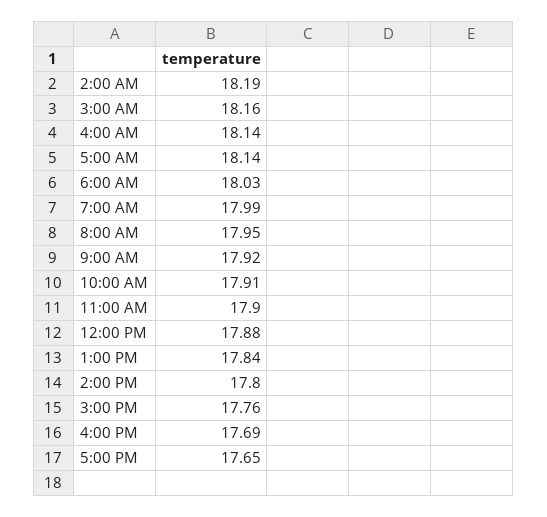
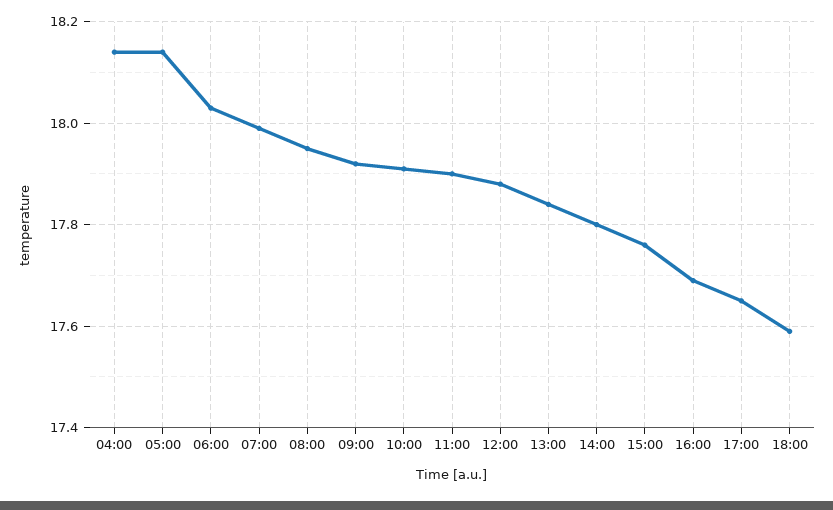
2:00 AM: 18.19 -> none
3:00 AM: 18.16 -> none
18:00: none -> 17.6

